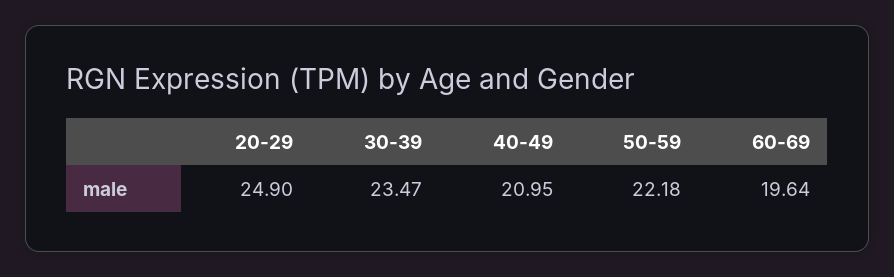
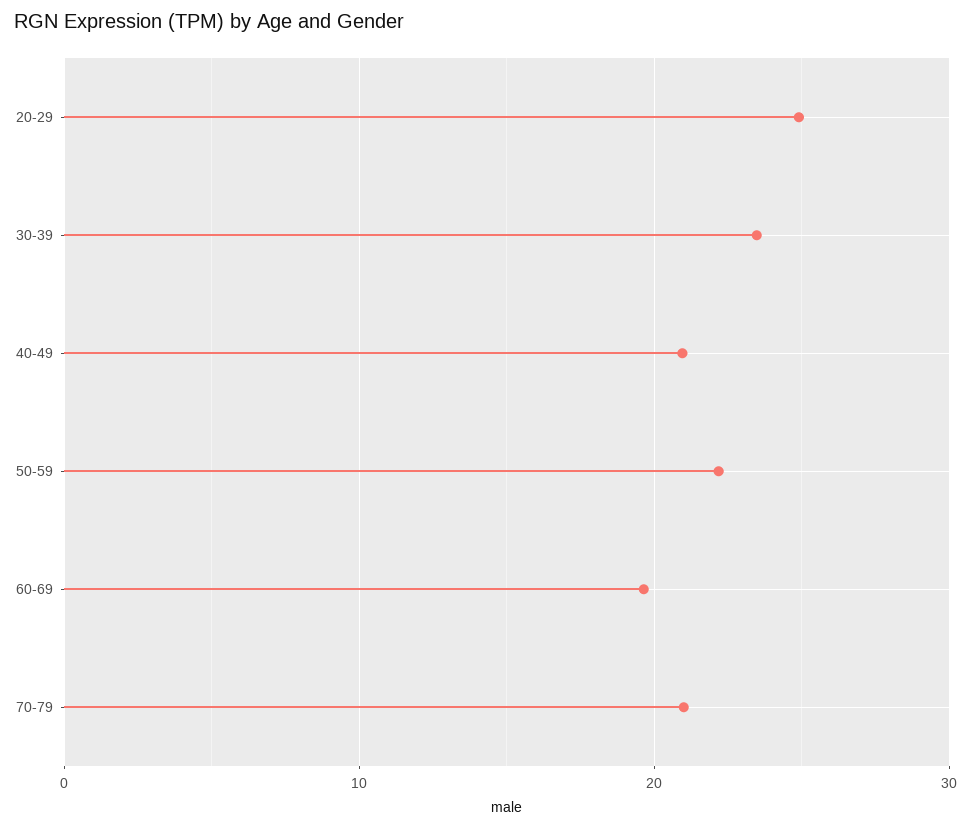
70-79: none -> 21

